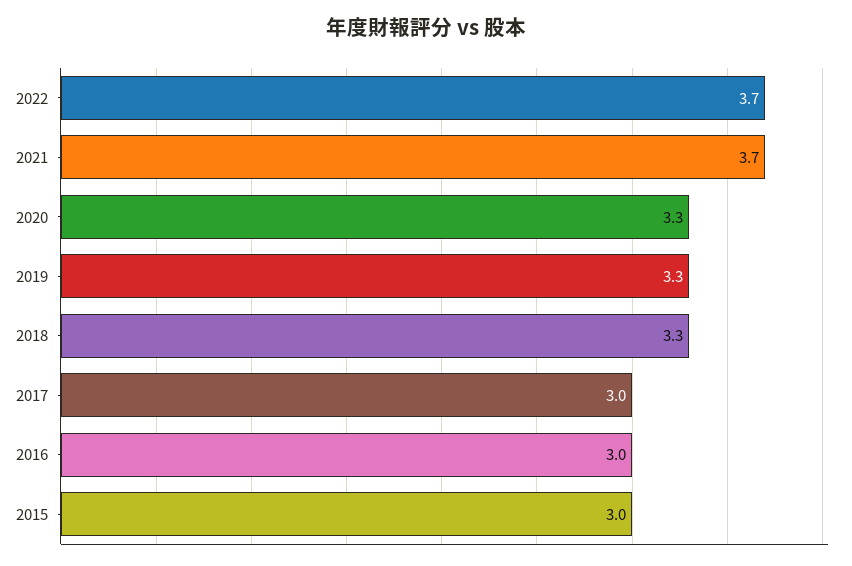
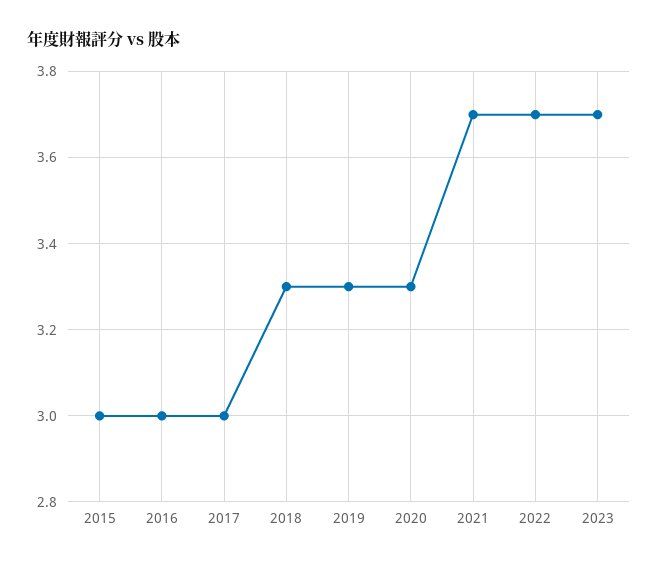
2023: none -> 3.7

